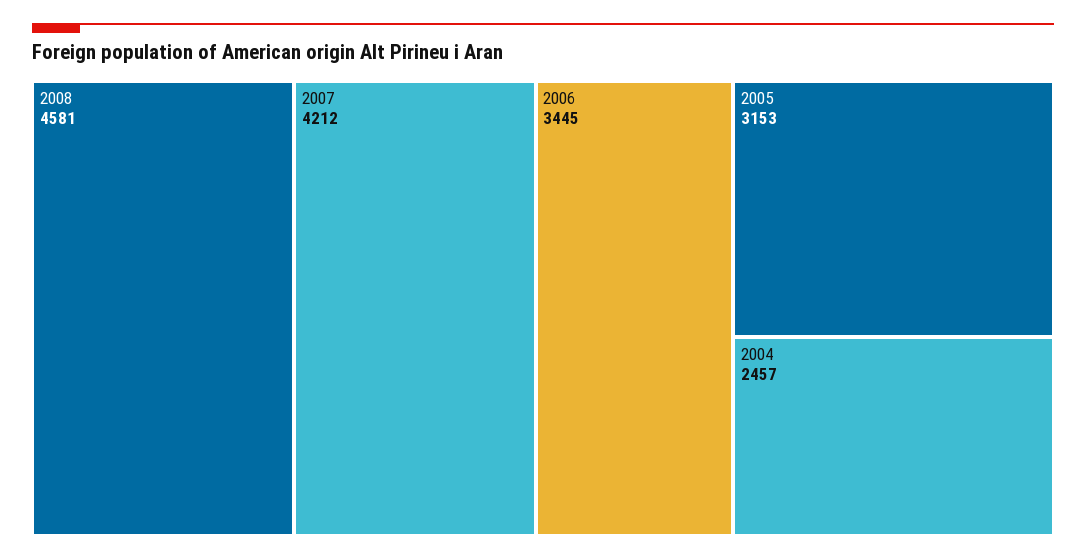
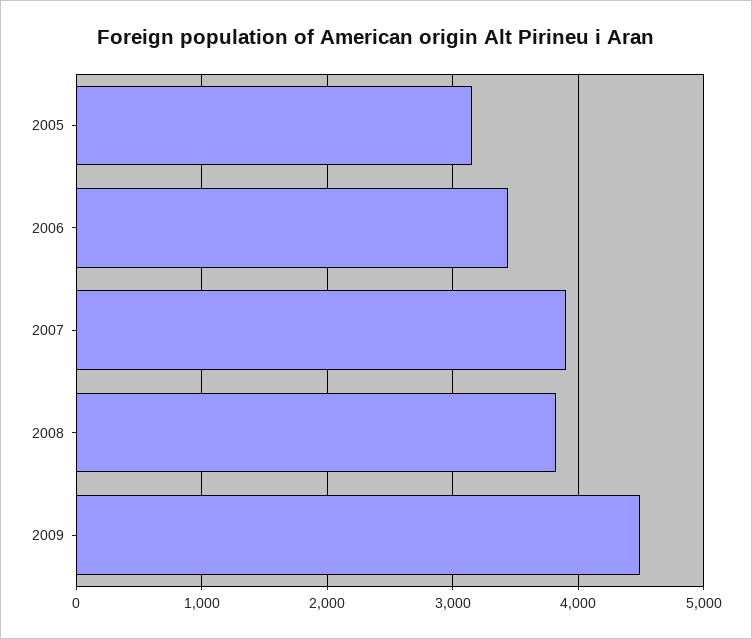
2008: 4581 -> 3800
2007: 4212 -> 3900
2004: 2457 -> none
2009: none -> 4500

